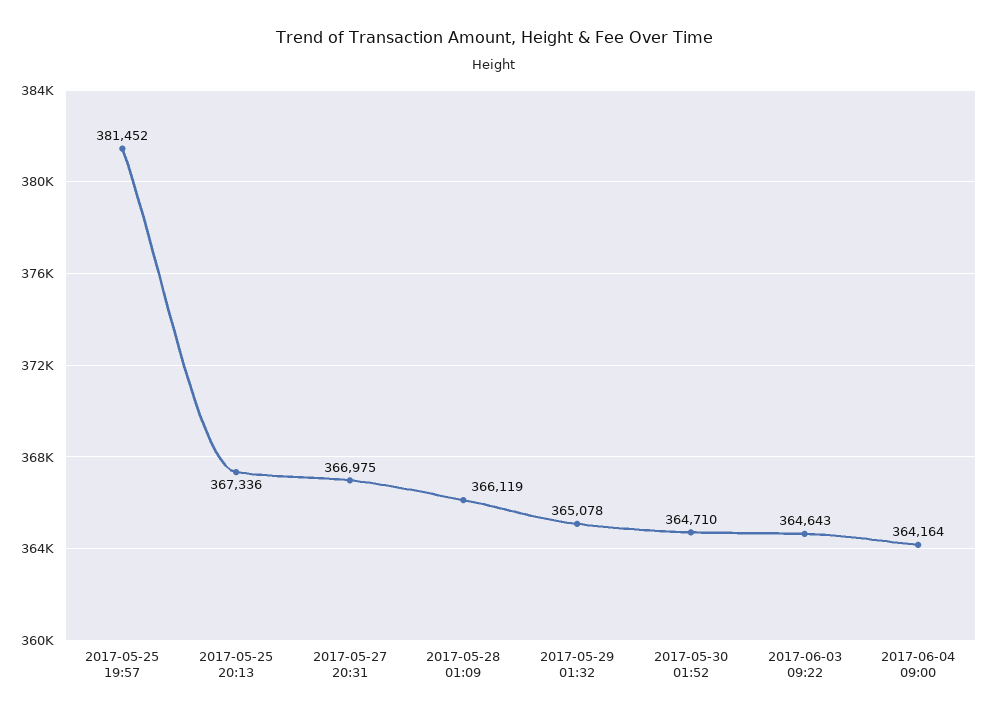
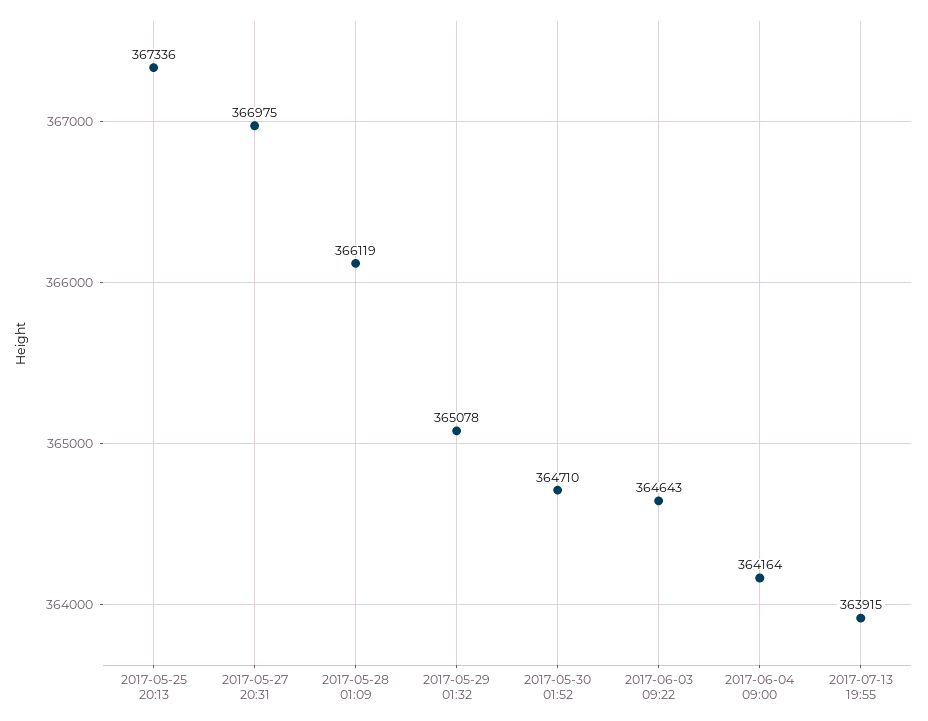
2017-05-25 19:57: 381452 -> none
2017-07-13 19:55: none -> 363915

